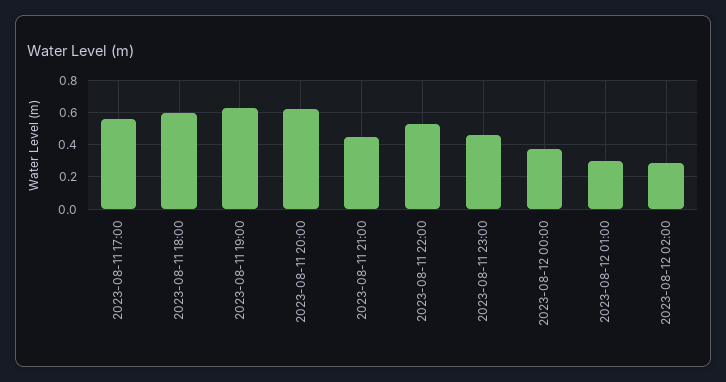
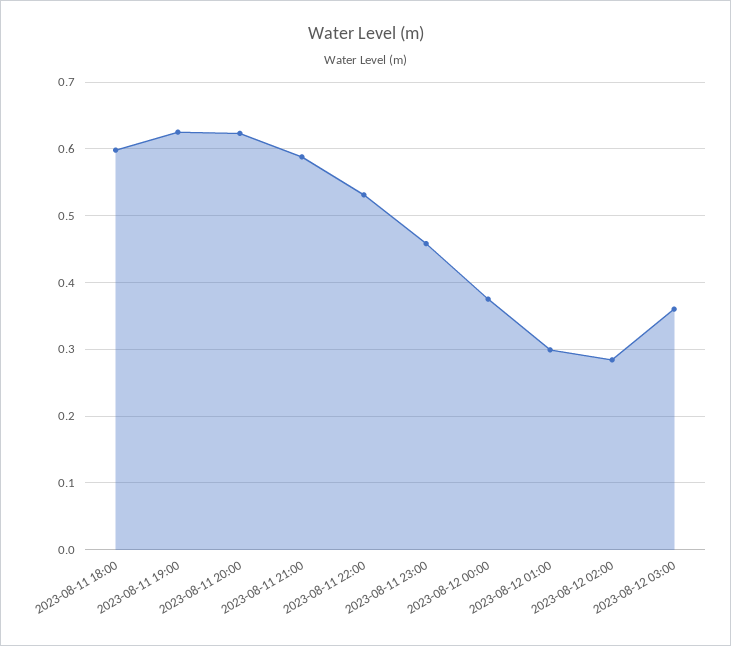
2023-08-11 17:00: 0.55 -> none
2023-08-11 21:00: 0.45 -> 0.59
2023-08-12 03:00: none -> 0.36

